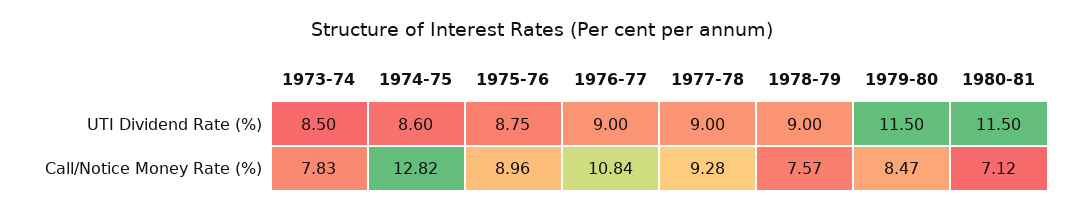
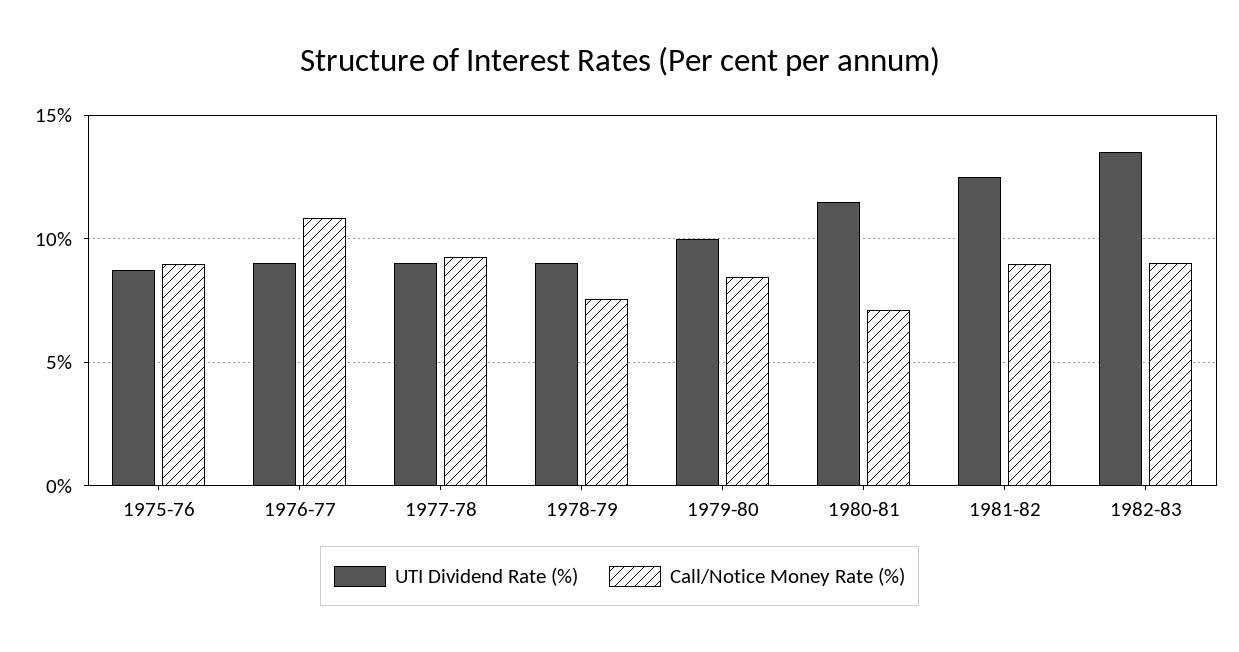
UTI Dividend Rate (%), 1973-74: 8.5 -> none
UTI Dividend Rate (%), 1974-75: 8.6 -> none
UTI Dividend Rate (%), 1979-80: 11.5 -> 10
Call/Notice Money Rate (%), 1973-74: 7.83 -> none
Call/Notice Money Rate (%), 1974-75: 12.82 -> none
UTI Dividend Rate (%), 1981-82: none -> 12.5
Call/Notice Money Rate (%), 1981-82: none -> 9
UTI Dividend Rate (%), 1982-83: none -> 13.5
Call/Notice Money Rate (%), 1982-83: none -> 9

